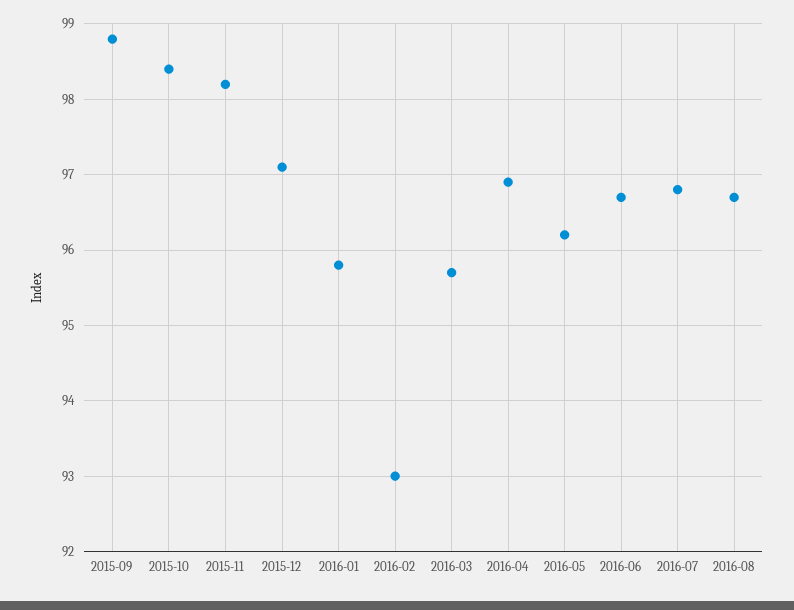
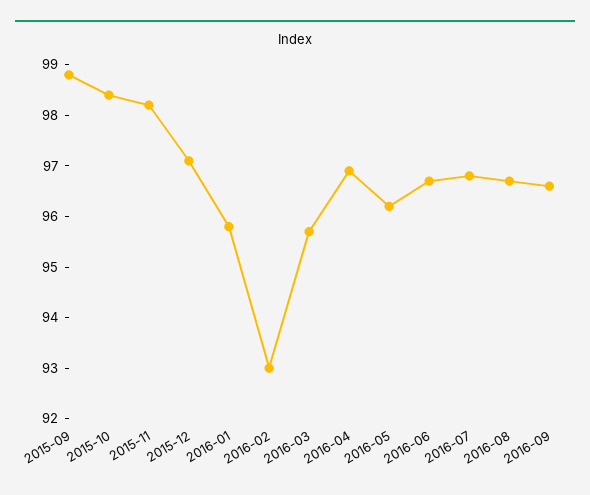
2016-09: none -> 96.5

